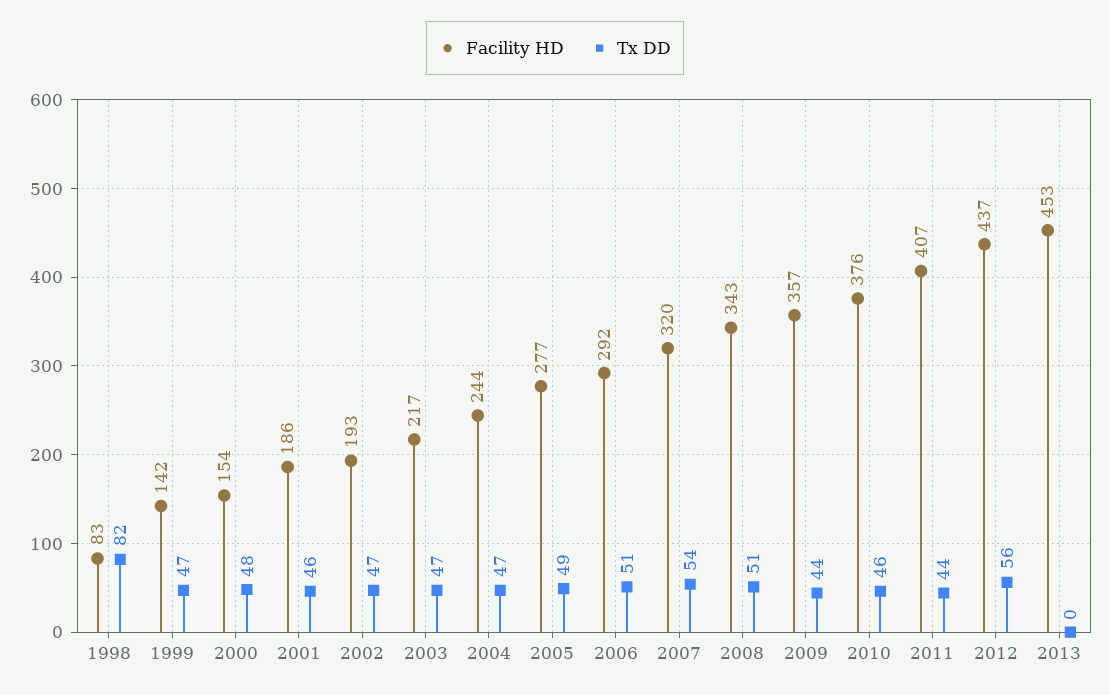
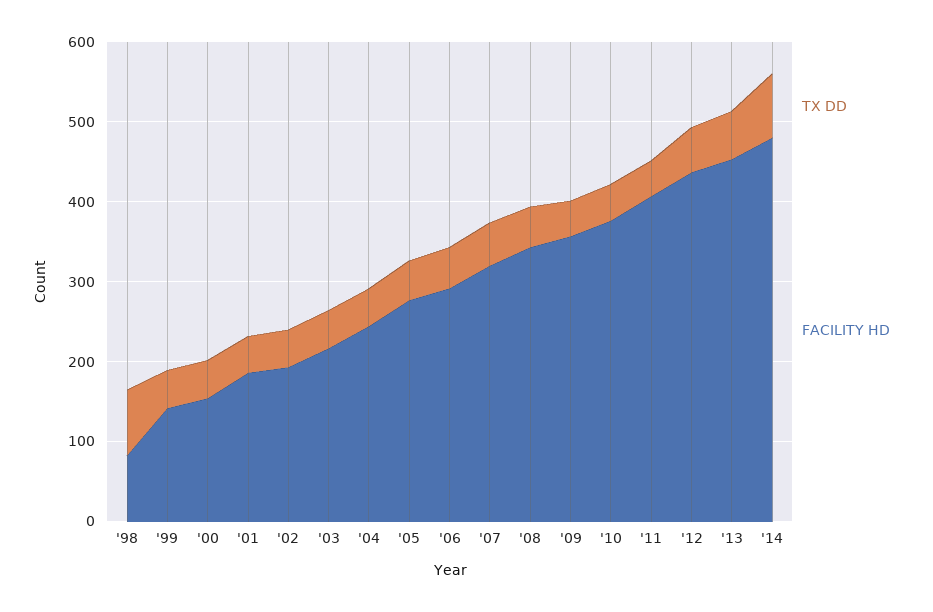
Tx DD, 2013: 0 -> 60
Tx DD, '14: none -> 80
Facility HD, '14: none -> 480

